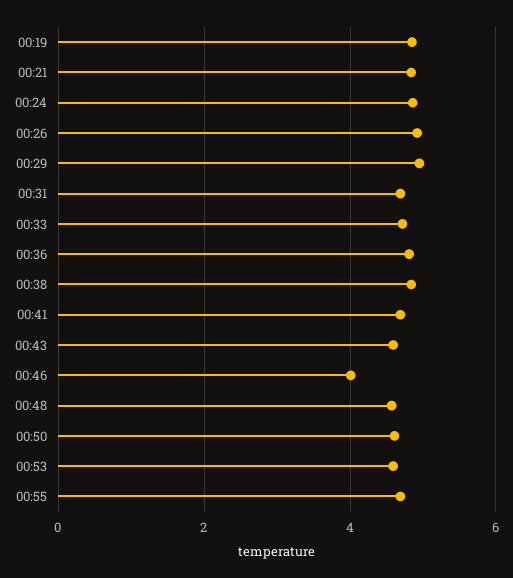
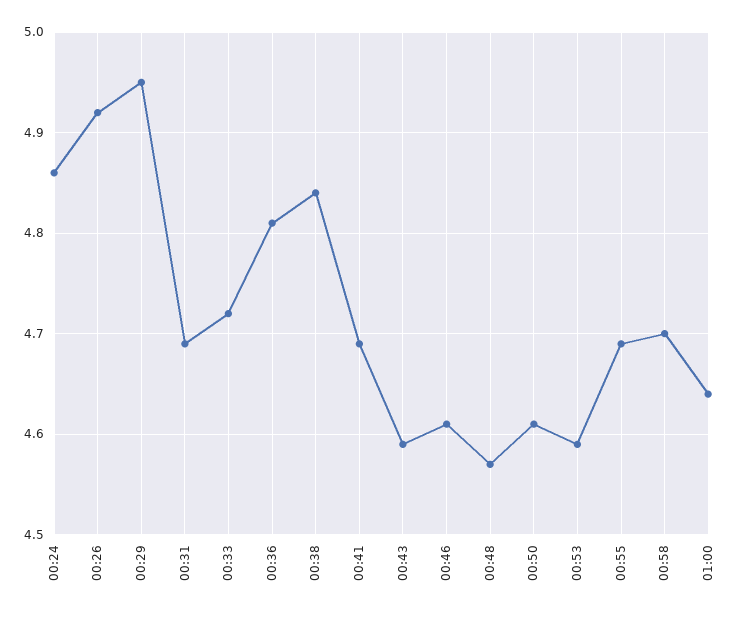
00:19: 4.8 -> none
00:21: 4.8 -> none
00:46: 4 -> 4.61
00:58: none -> 4.7
01:00: none -> 4.64

